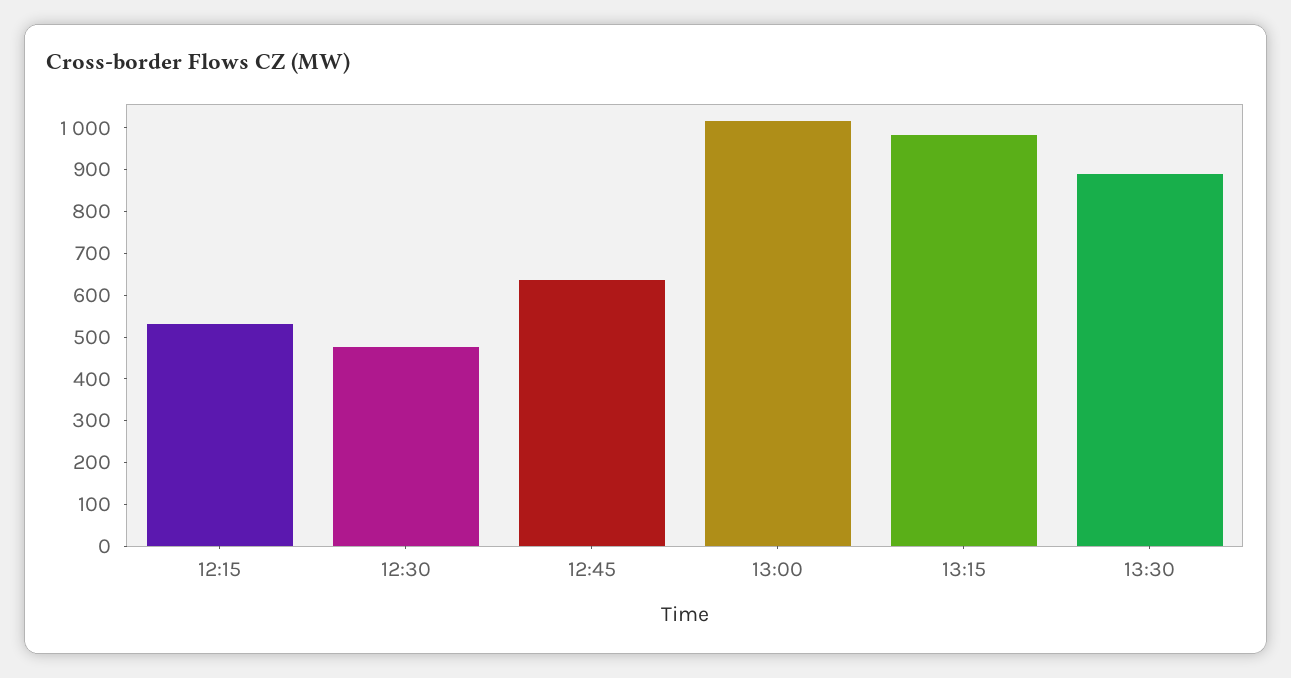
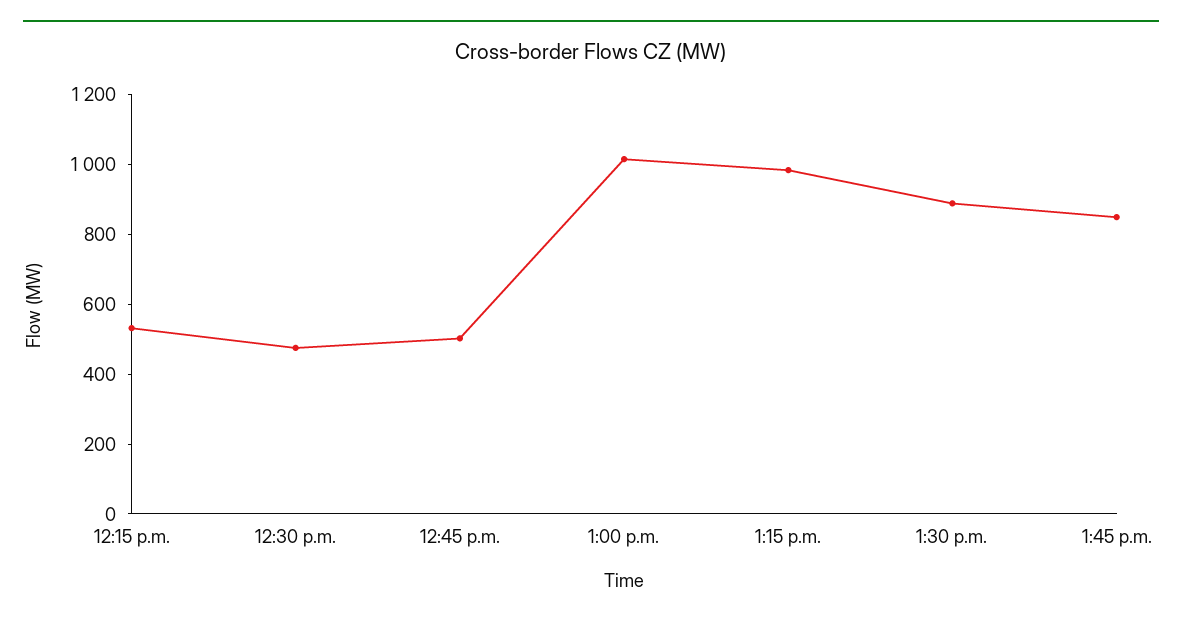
12:45: 640 -> 500
1:45 p.m.: none -> 850

